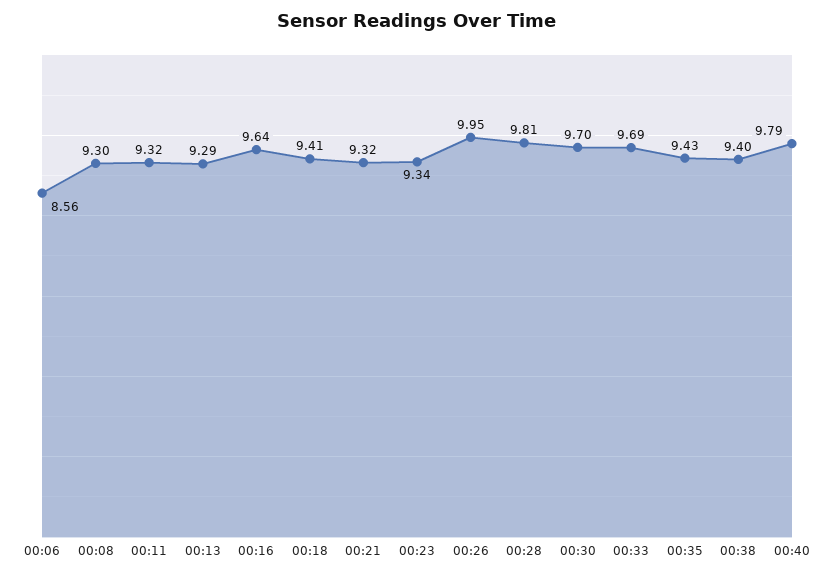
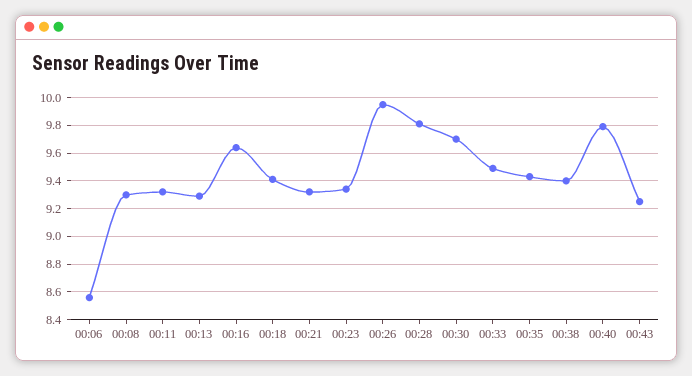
00:33: 9.69 -> 9.5
00:43: none -> 9.25

